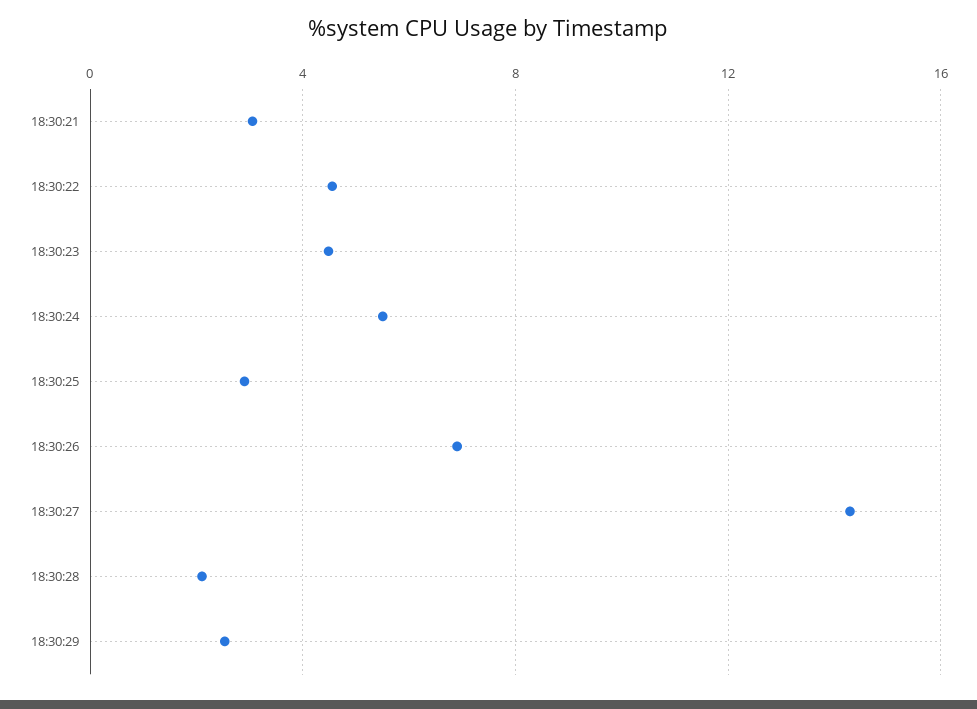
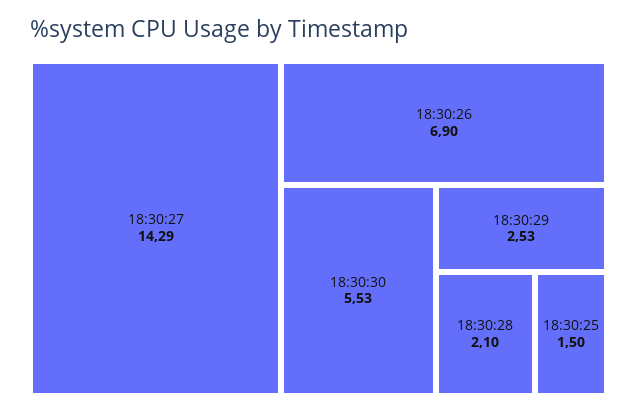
18:30:21: 3 -> none
18:30:22: 4.5 -> none
18:30:23: 4.5 -> none
18:30:24: 5.5 -> none
18:30:25: 3 -> 1.5
18:30:30: none -> 5.53

